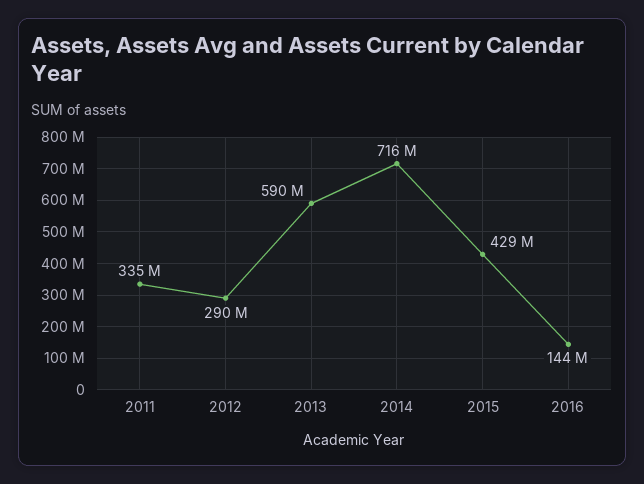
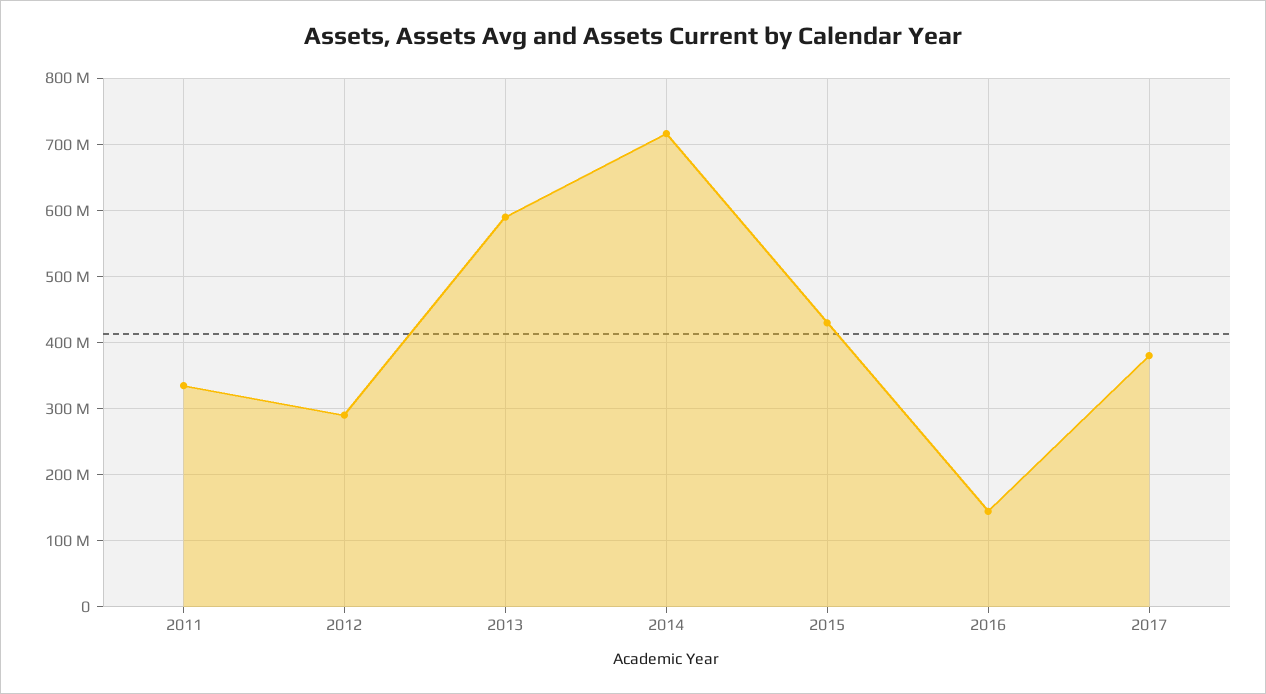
2017: none -> 380000000

